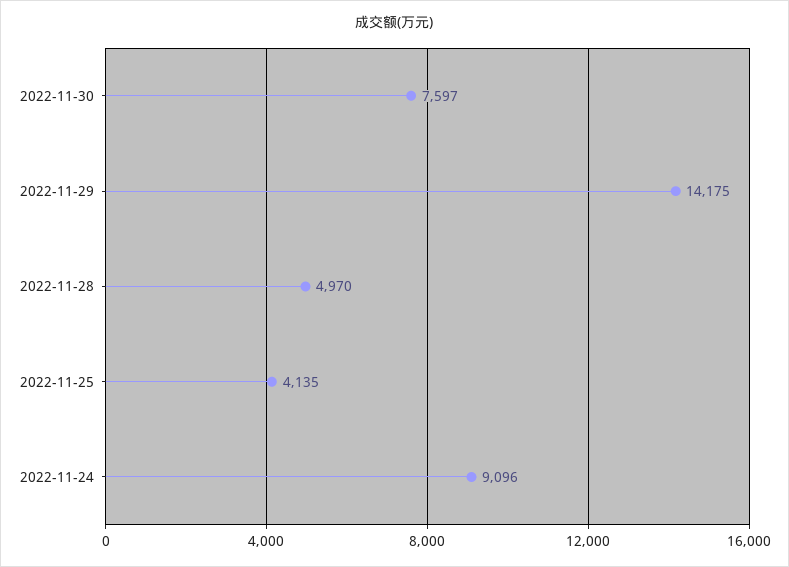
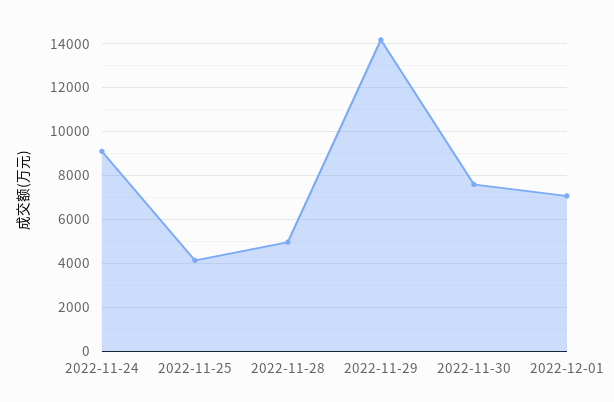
2022-12-01: none -> 7000

